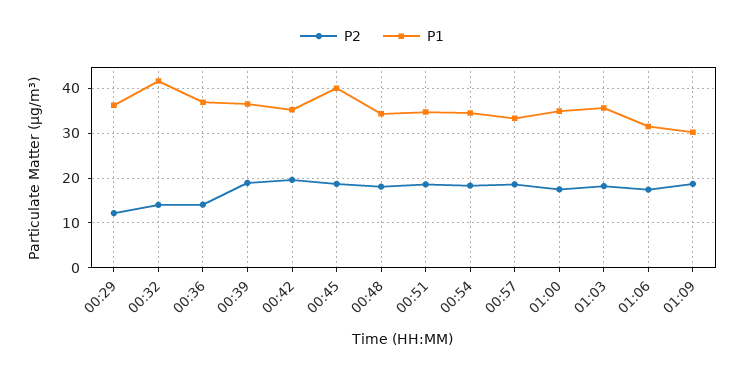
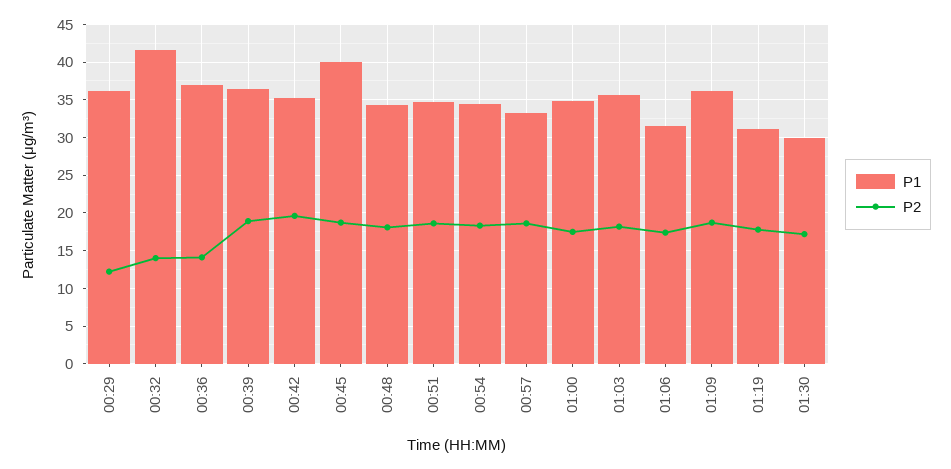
P1, 01:09: 30 -> 36
P1, 01:19: none -> 31
P2, 01:19: none -> 18
P1, 01:30: none -> 30
P2, 01:30: none -> 17

